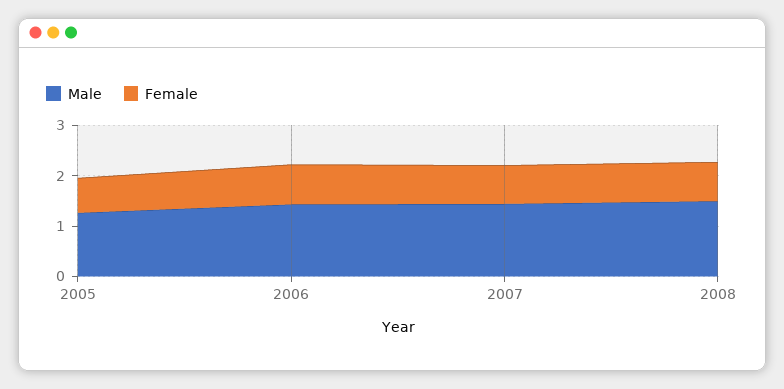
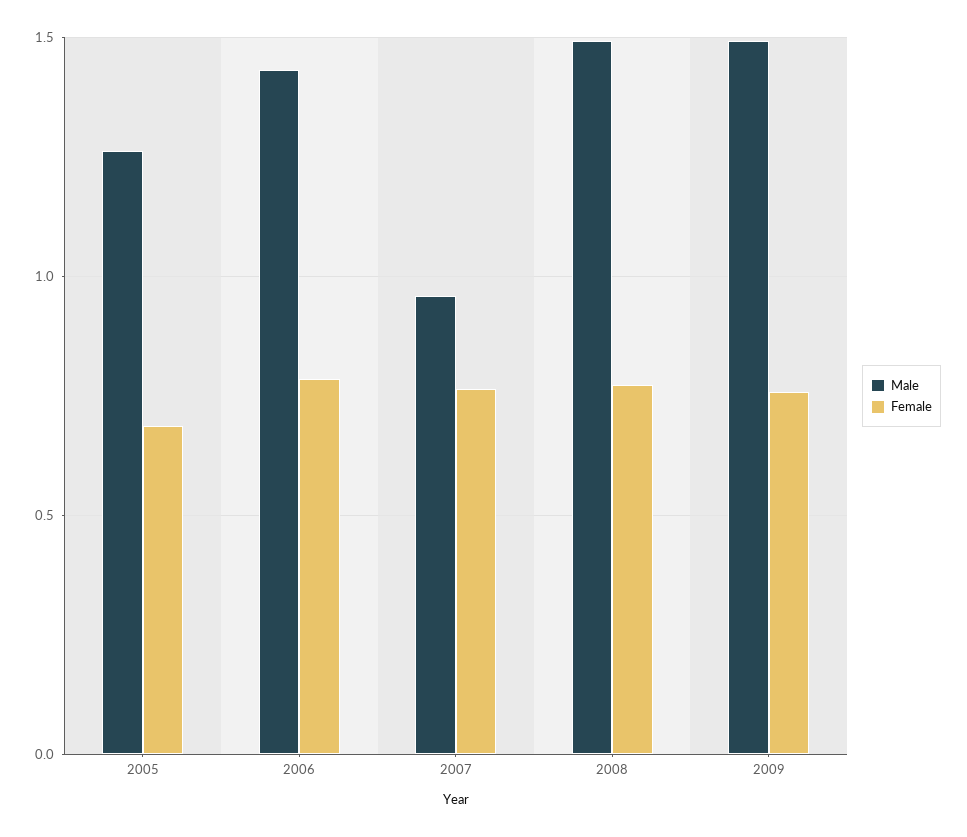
Male, 2007: 1.4 -> 0.95
Male, 2009: none -> 1.5
Female, 2009: none -> 0.75

